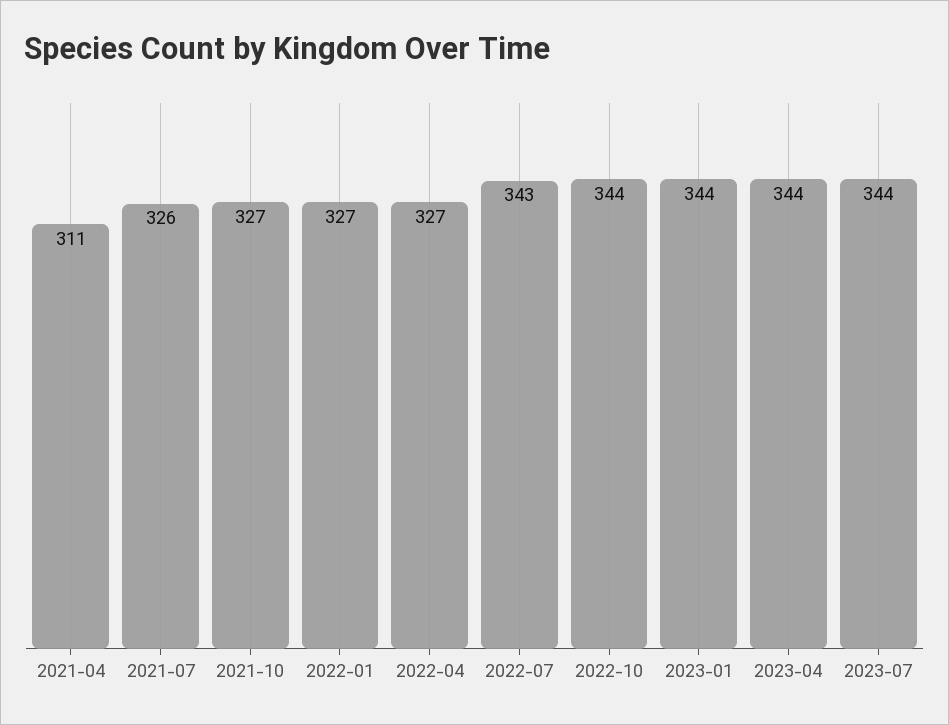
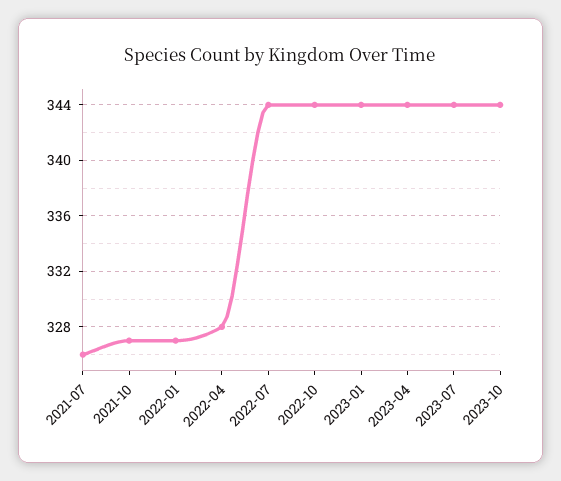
2021-04: 311 -> none
2022-04: 327 -> 328
2022-07: 343 -> 344
2023-10: none -> 344

